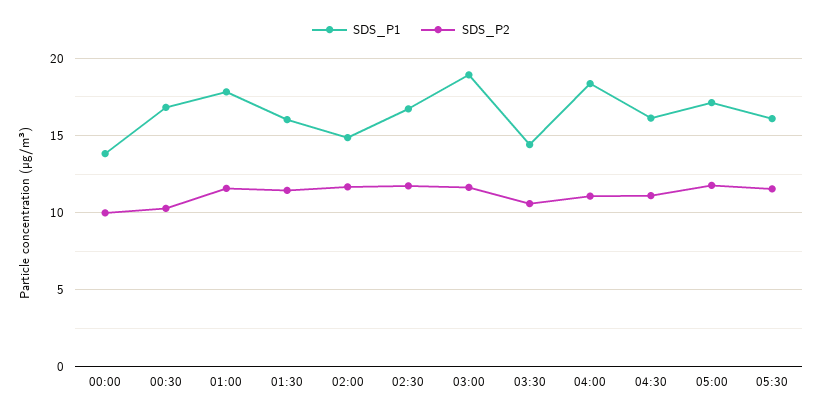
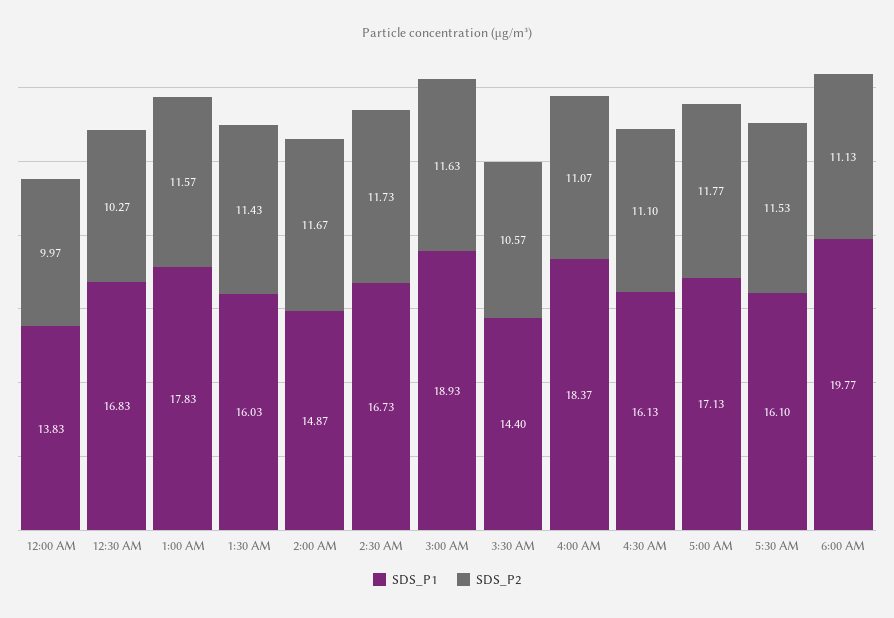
SDS_P1, 6:00 AM: none -> 19.77
SDS_P2, 6:00 AM: none -> 11.13

